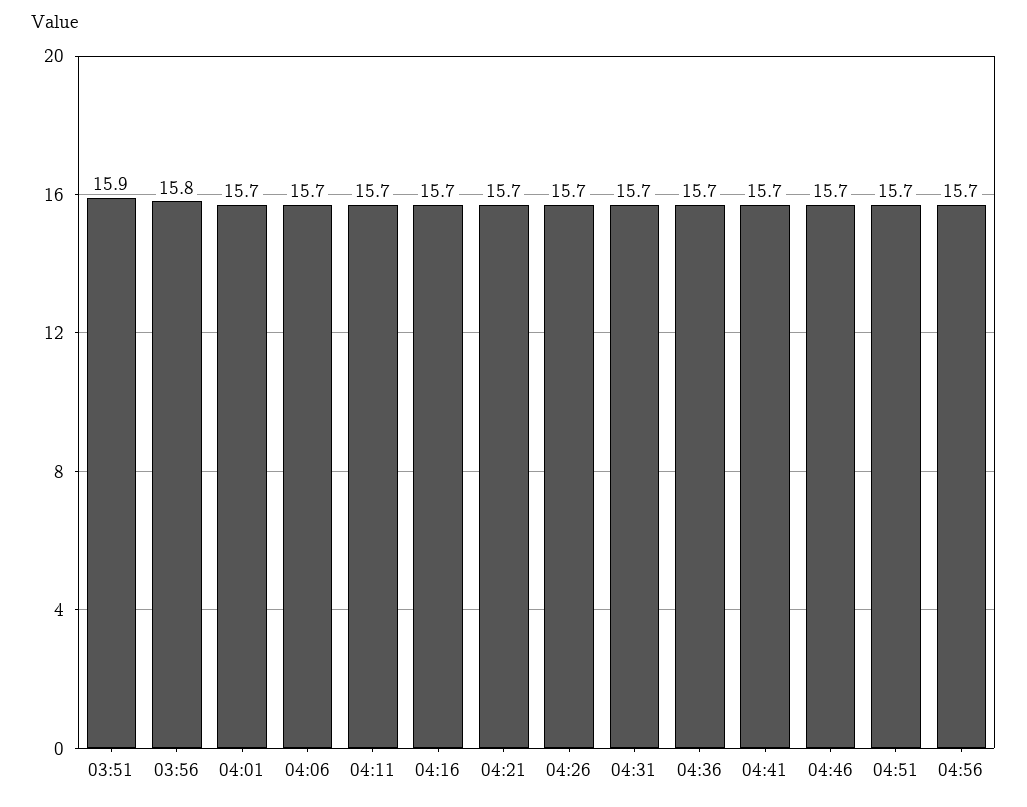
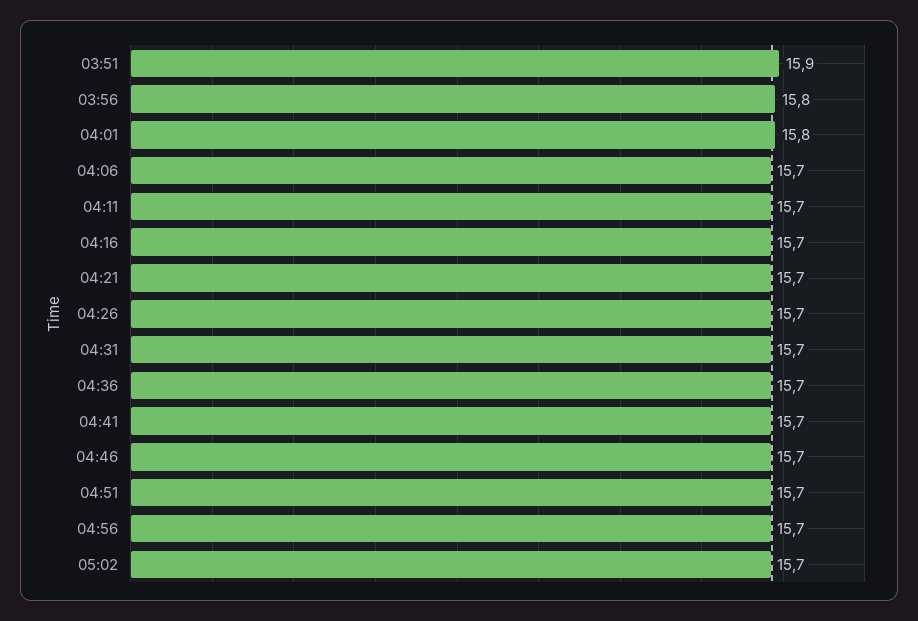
04:01: 15.7 -> 15.8
05:02: none -> 15.7

